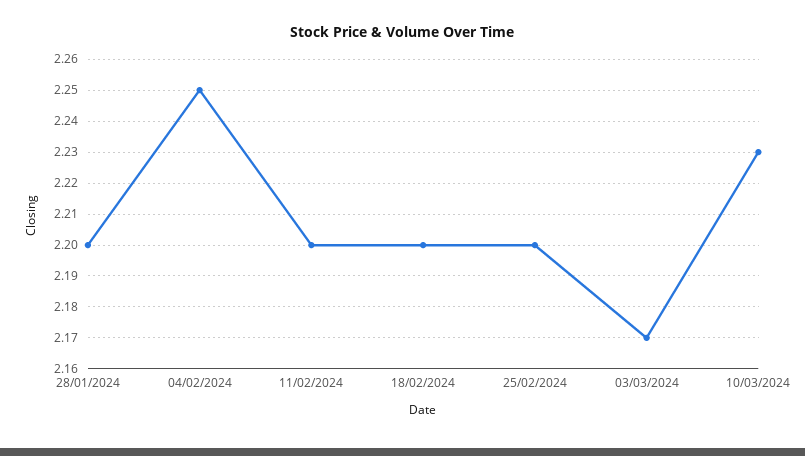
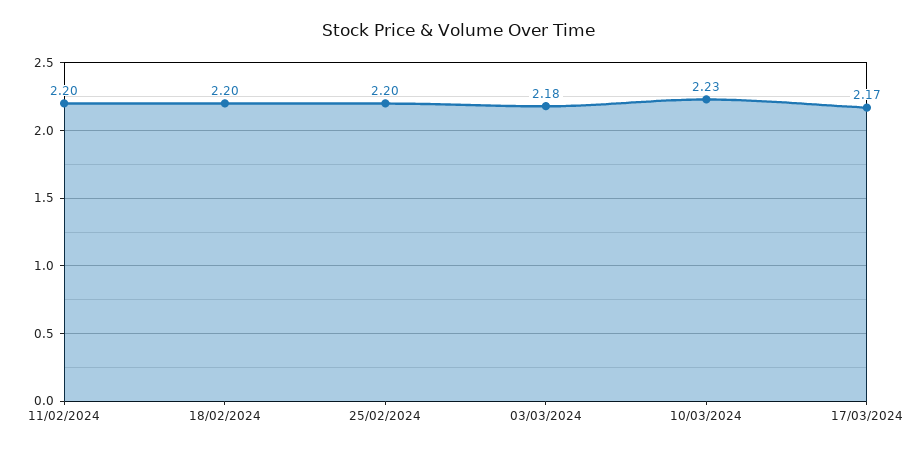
28/01/2024: 2.2 -> none
04/02/2024: 2.25 -> none
03/03/2024: 2.17 -> 2.18
17/03/2024: none -> 2.17

